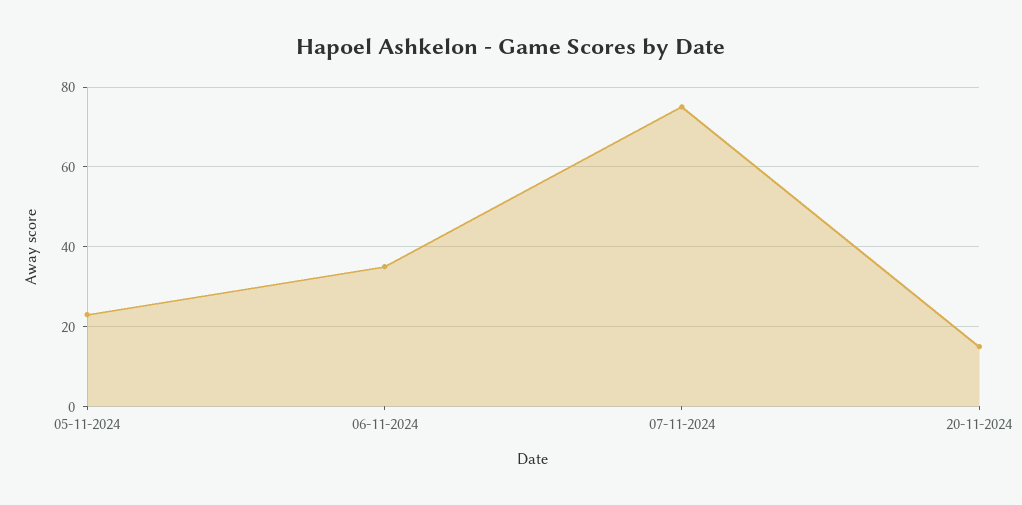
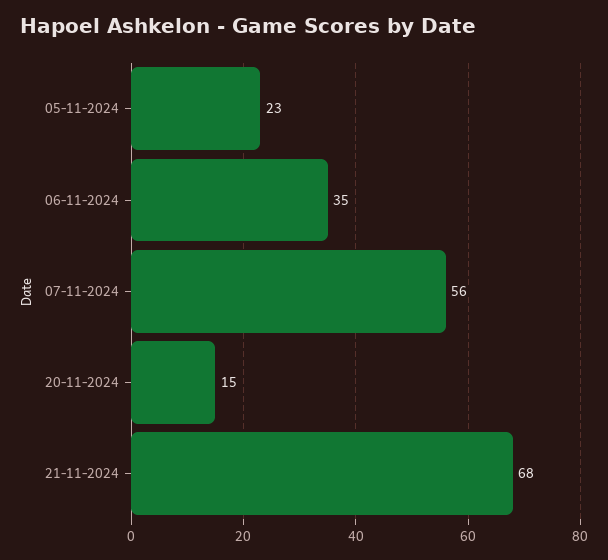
07-11-2024: 75 -> 56
21-11-2024: none -> 68

